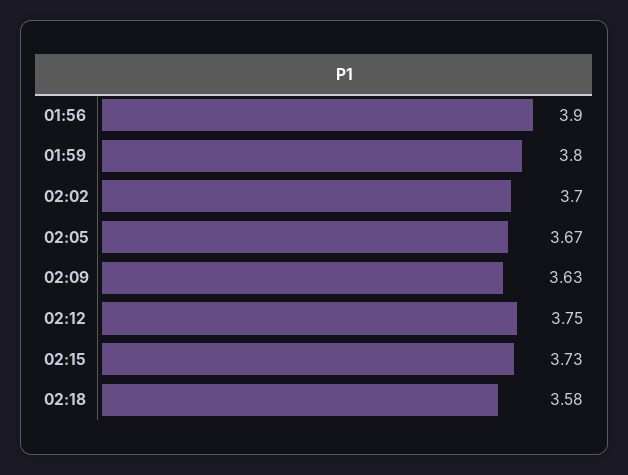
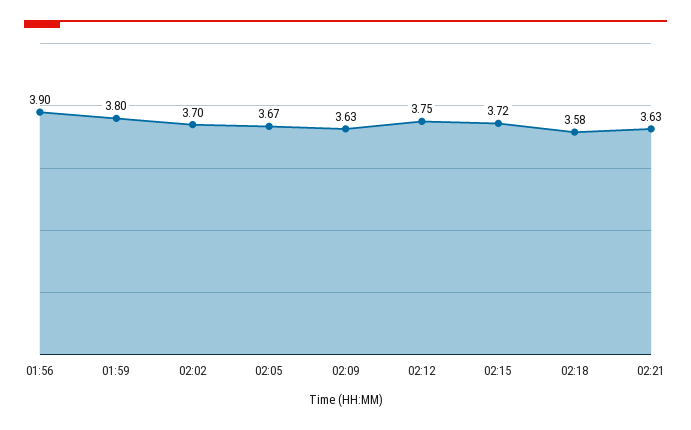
02:15: 3.73 -> 3.72
02:21: none -> 3.63

